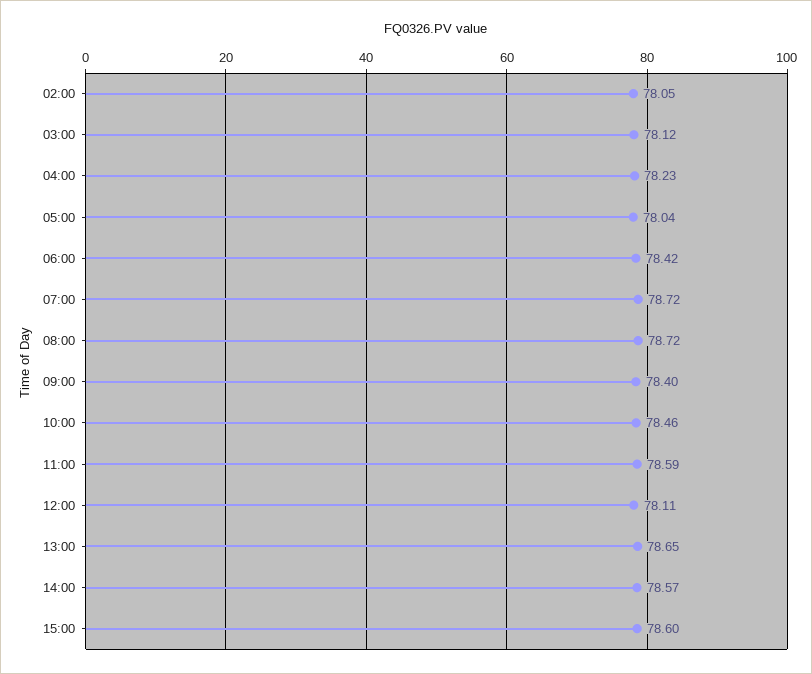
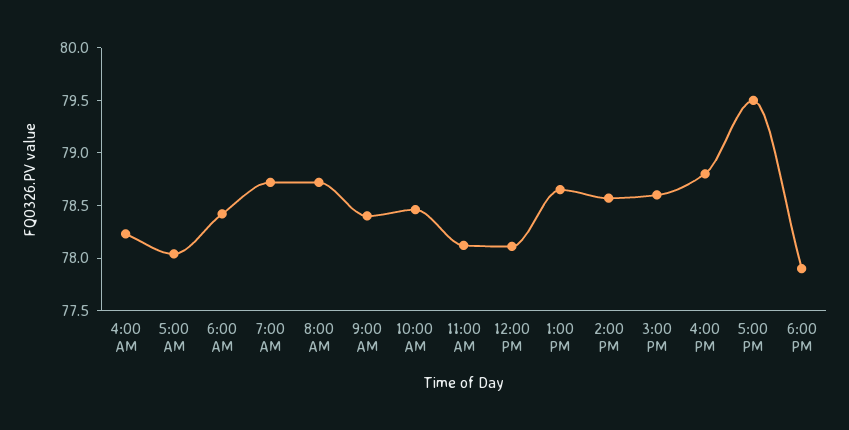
02:00: 78.05 -> none
03:00: 78.12 -> none
11:00: 78.59 -> 78.1
4:00 PM: none -> 78.8
5:00 PM: none -> 79.5
6:00 PM: none -> 77.9

